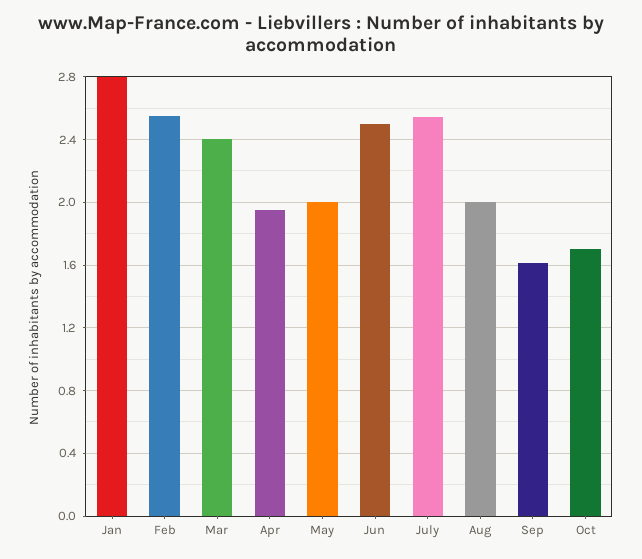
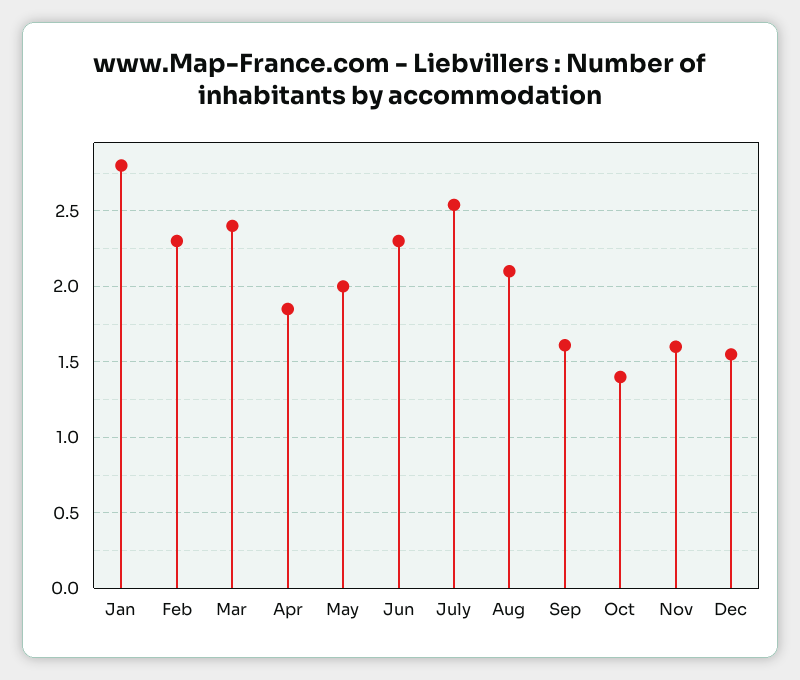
Feb: 2.55 -> 2.3
Apr: 1.95 -> 1.85
Jun: 2.5 -> 2.3
Aug: 2 -> 2.1
Oct: 1.7 -> 1.4
Nov: none -> 1.6
Dec: none -> 1.55

